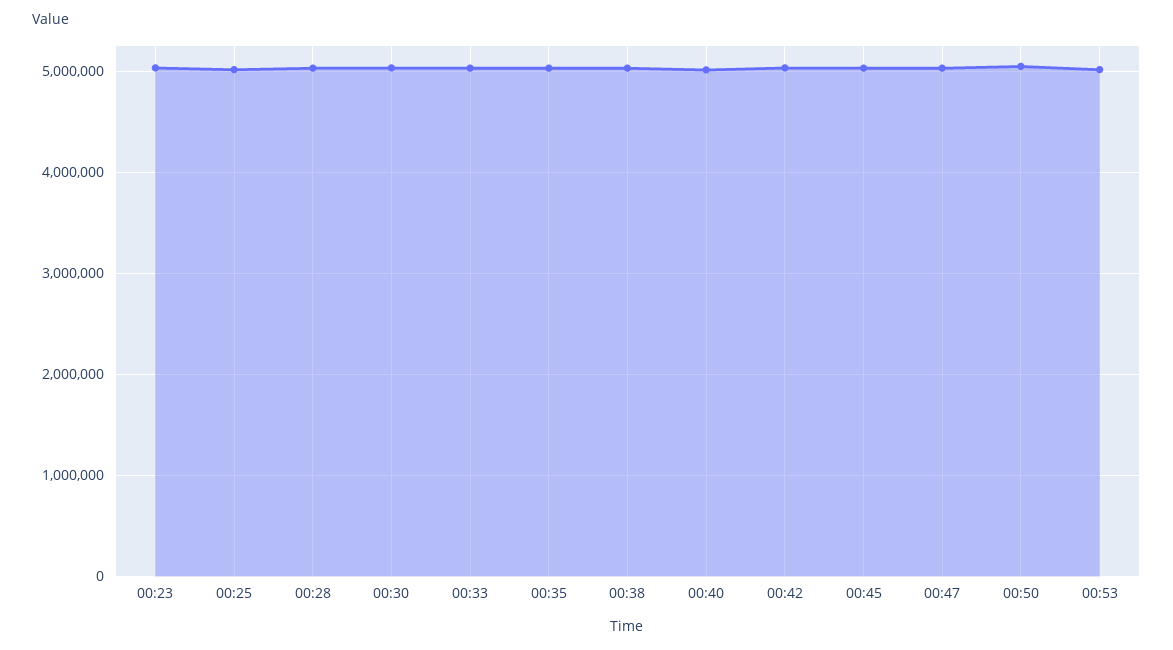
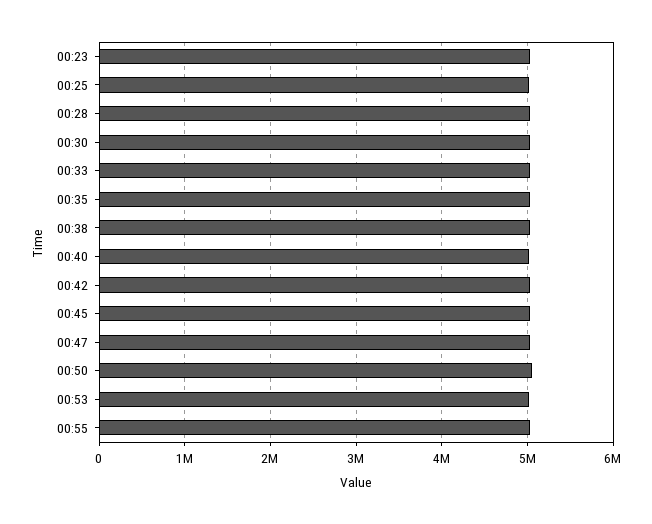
00:55: none -> 5000000

